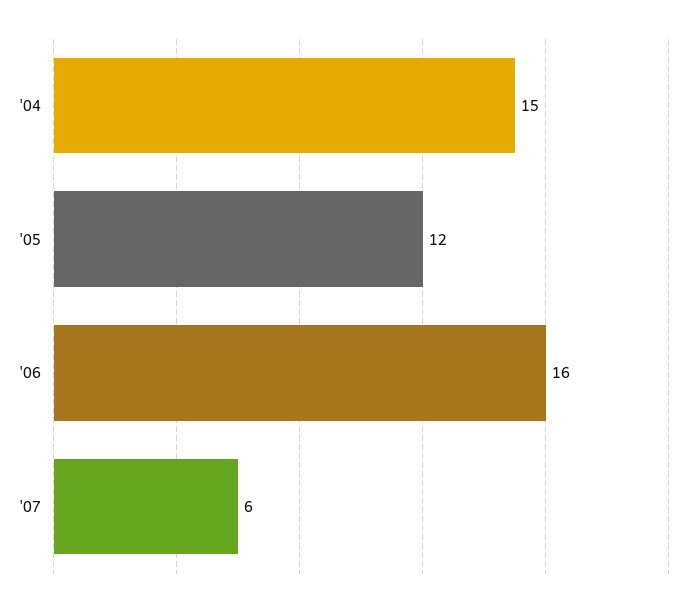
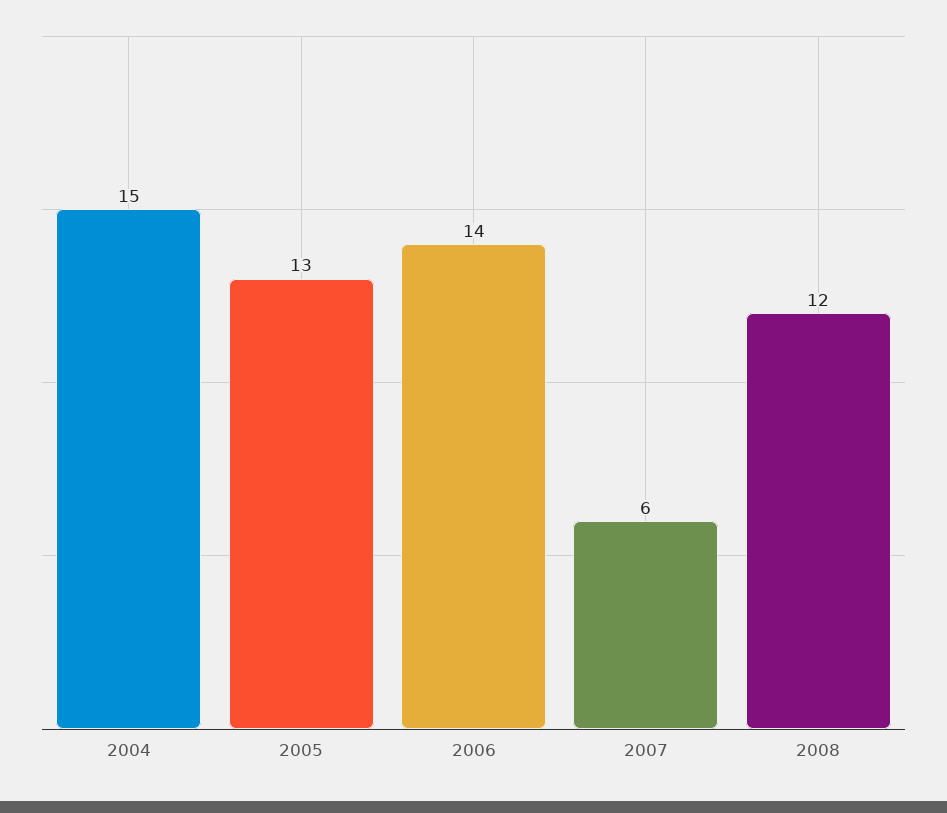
'05: 12 -> 13
'06: 16 -> 14
2008: none -> 12

